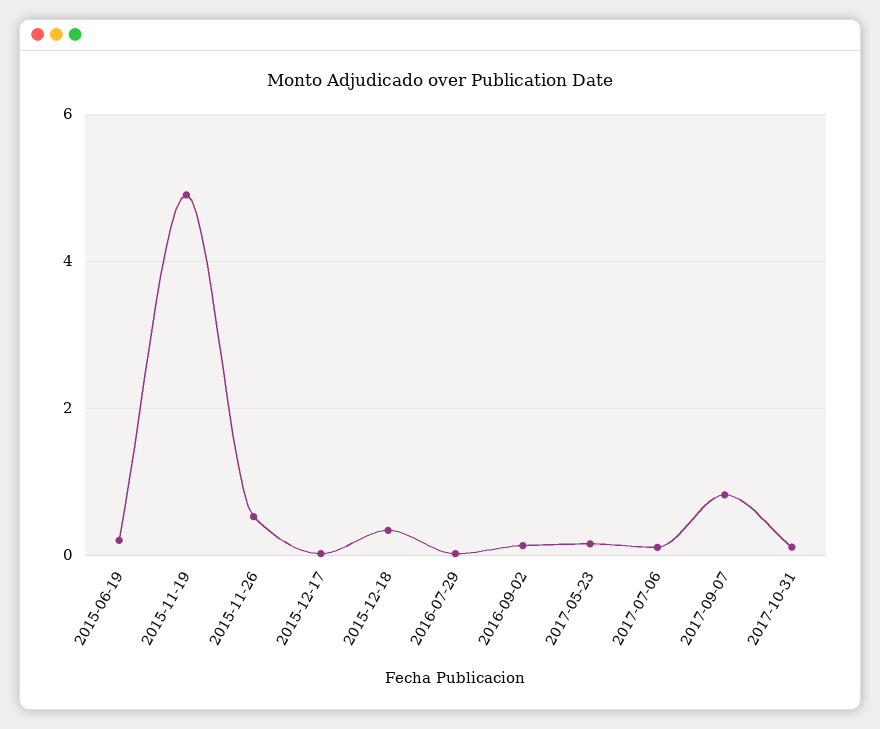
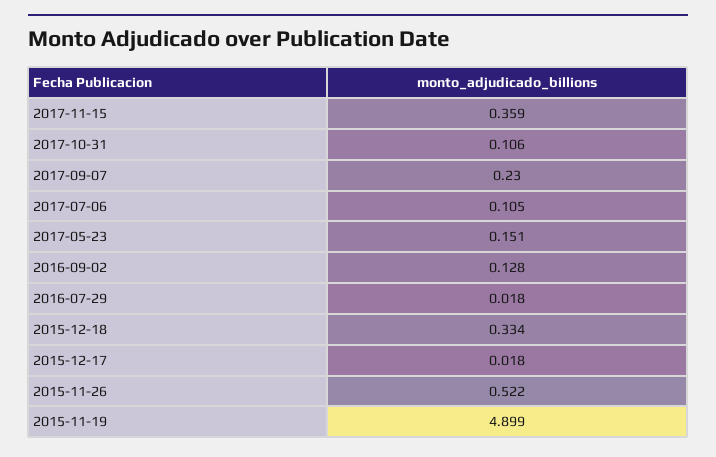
2015-06-19: 0.2 -> none
2017-09-07: 0.8 -> 0.23
2017-11-15: none -> 0.359

